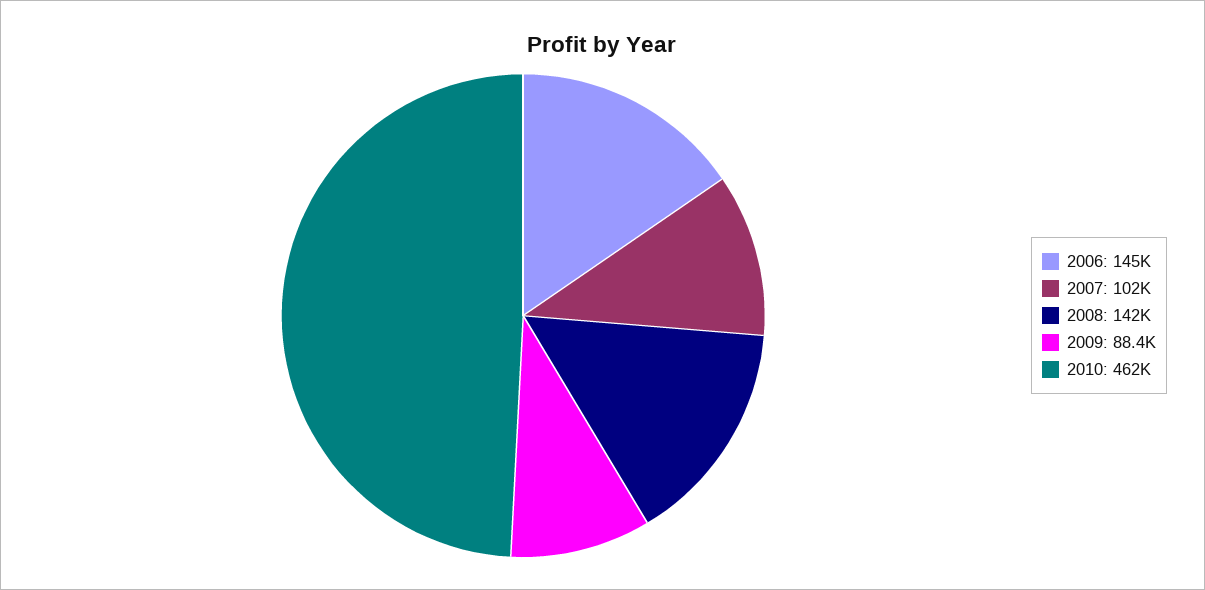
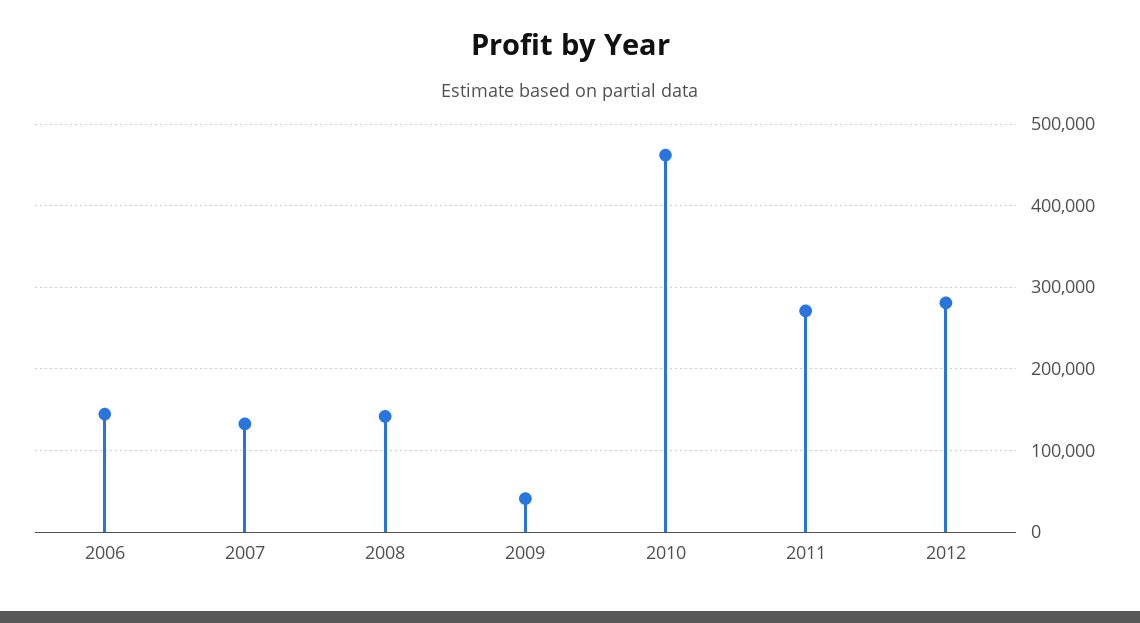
2007: 102000 -> 130000
2009: 88400 -> 40000
2011: none -> 270000
2012: none -> 280000

